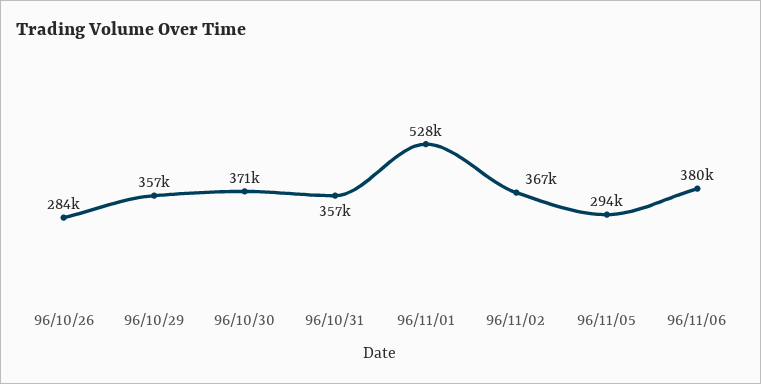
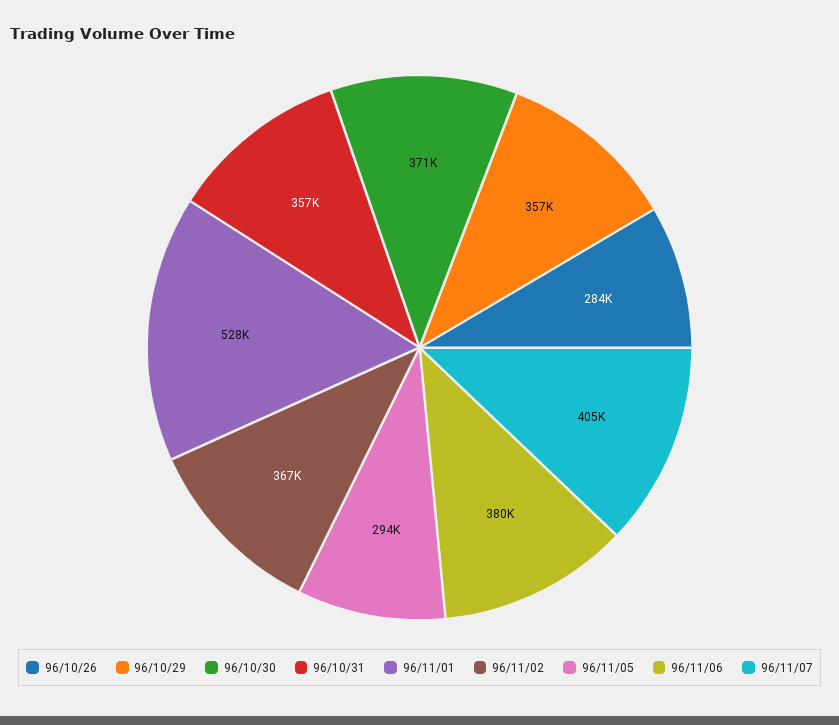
96/11/07: none -> 405000

